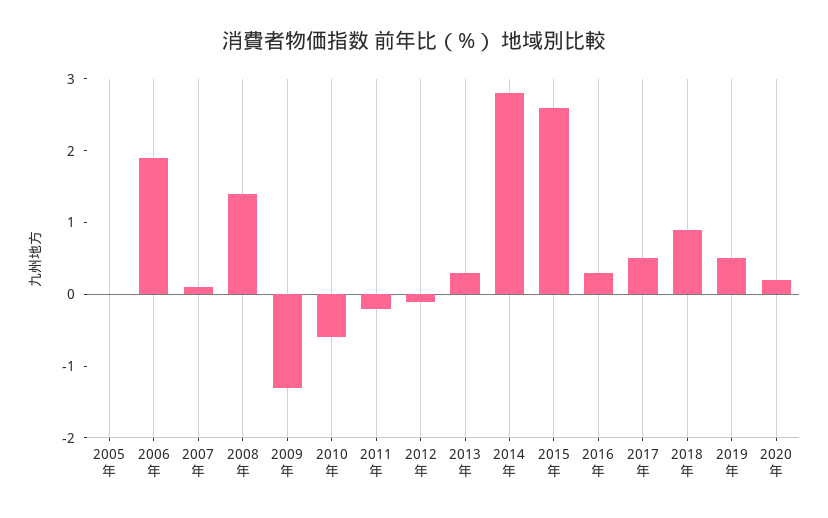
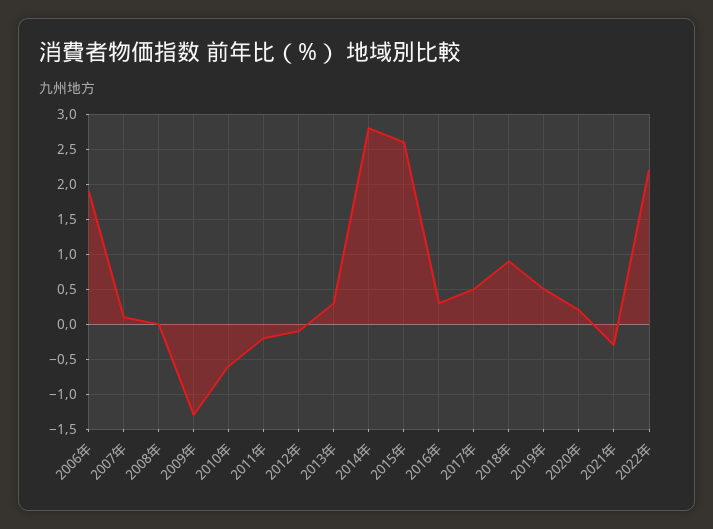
2005年: 0 -> none
2008年: 1.5 -> 0
2021年: none -> -0.3
2022年: none -> 2.2

